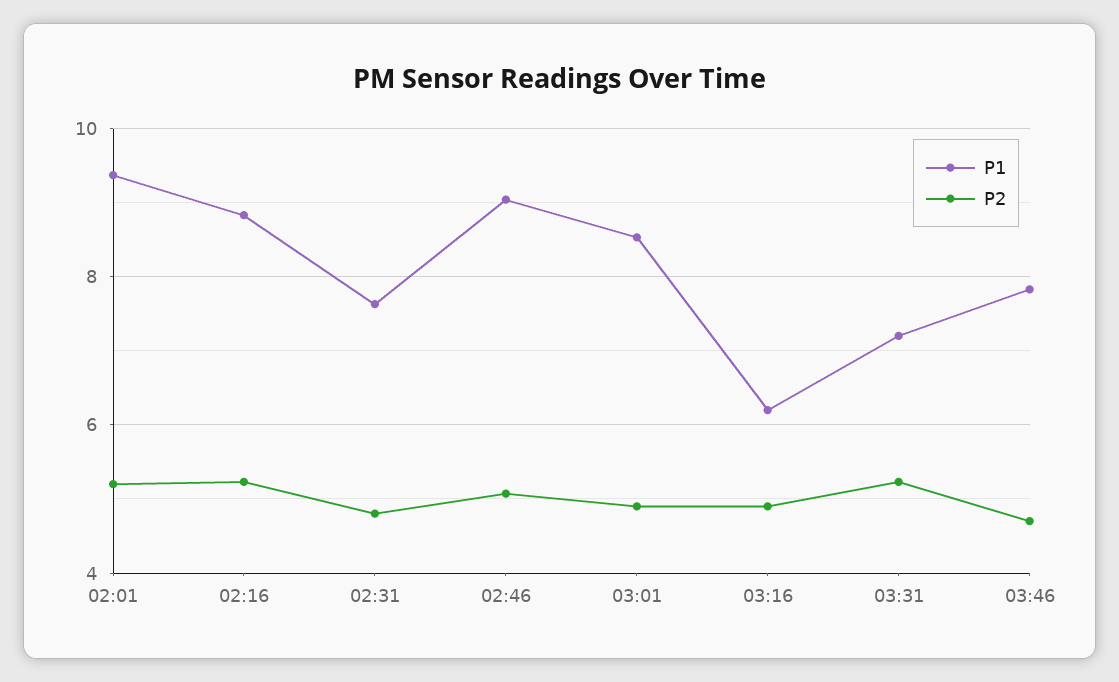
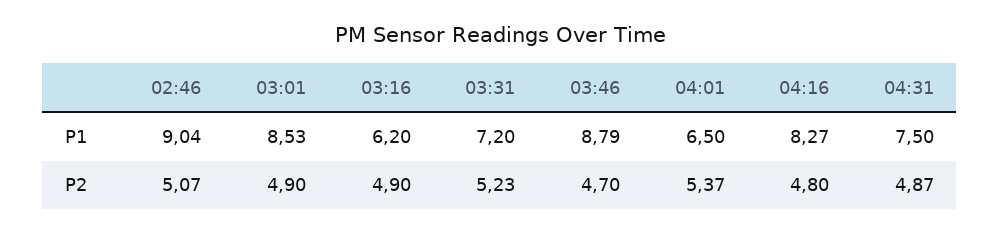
P1, 02:01: 9.4 -> none
P2, 02:01: 5.2 -> none
P1, 02:16: 8.8 -> none
P2, 02:16: 5.2 -> none
P1, 02:31: 7.6 -> none
P2, 02:31: 4.8 -> none
P1, 03:46: 7.8 -> 8.79
P1, 04:01: none -> 6.5
P1, 04:16: none -> 8.27
P1, 04:31: none -> 7.5
P2, 04:01: none -> 5.37
P2, 04:16: none -> 4.8
P2, 04:31: none -> 4.87

